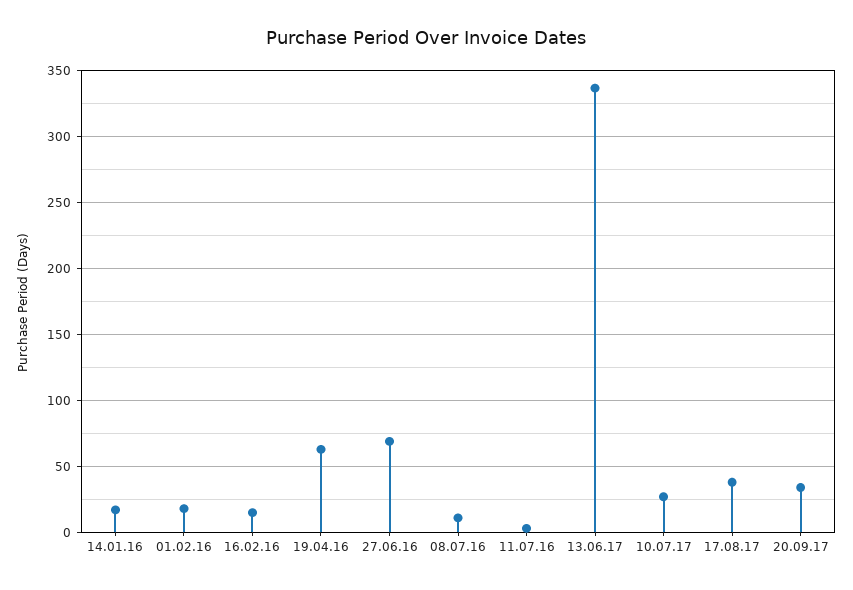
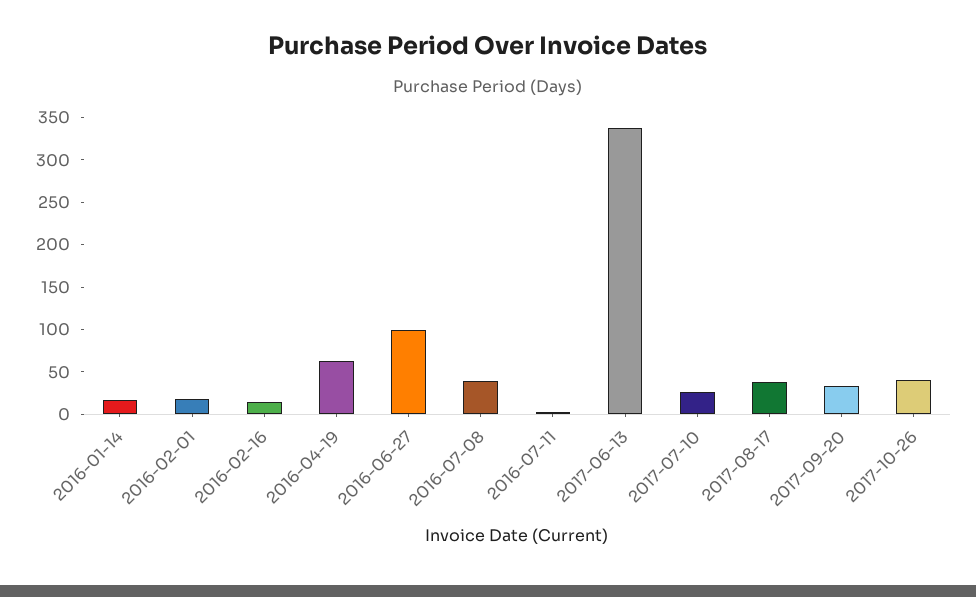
27.06.16: 70 -> 100
08.07.16: 10 -> 40
2017-10-26: none -> 40

